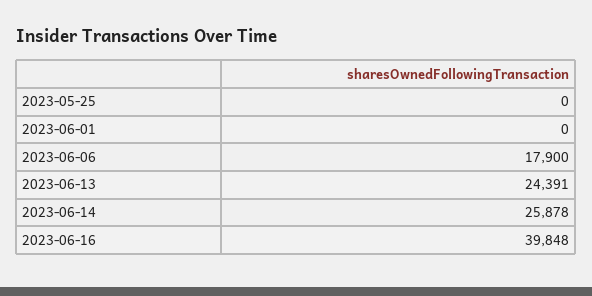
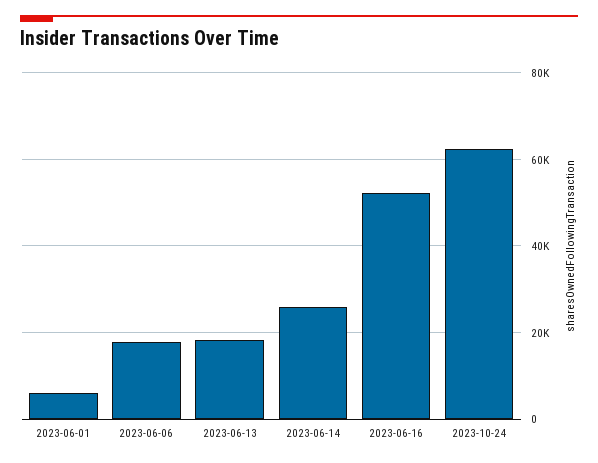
2023-05-25: 0 -> none
2023-06-01: 0 -> 6000
2023-06-13: 24391 -> 18000
2023-06-16: 39848 -> 52000
2023-10-24: none -> 62000

